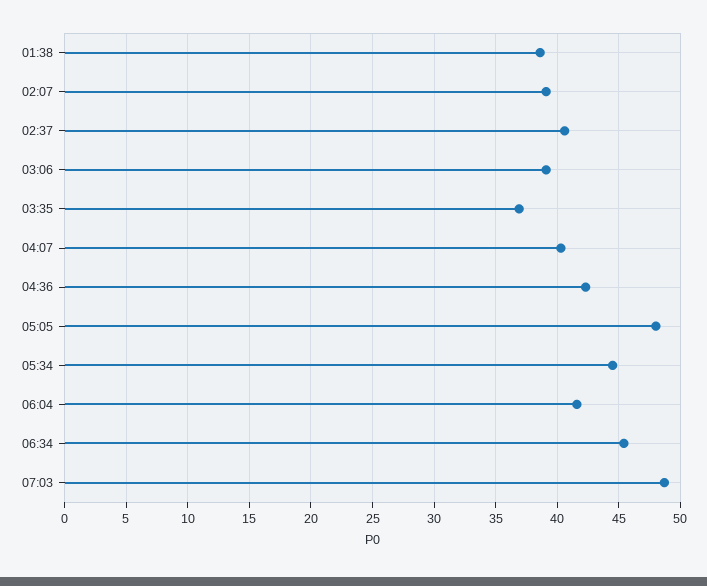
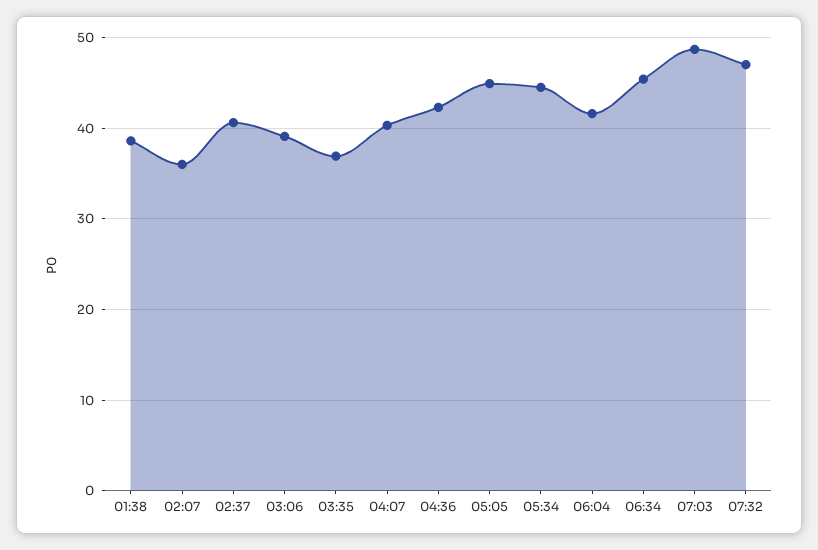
02:07: 39 -> 36
05:05: 48 -> 45
07:32: none -> 47

